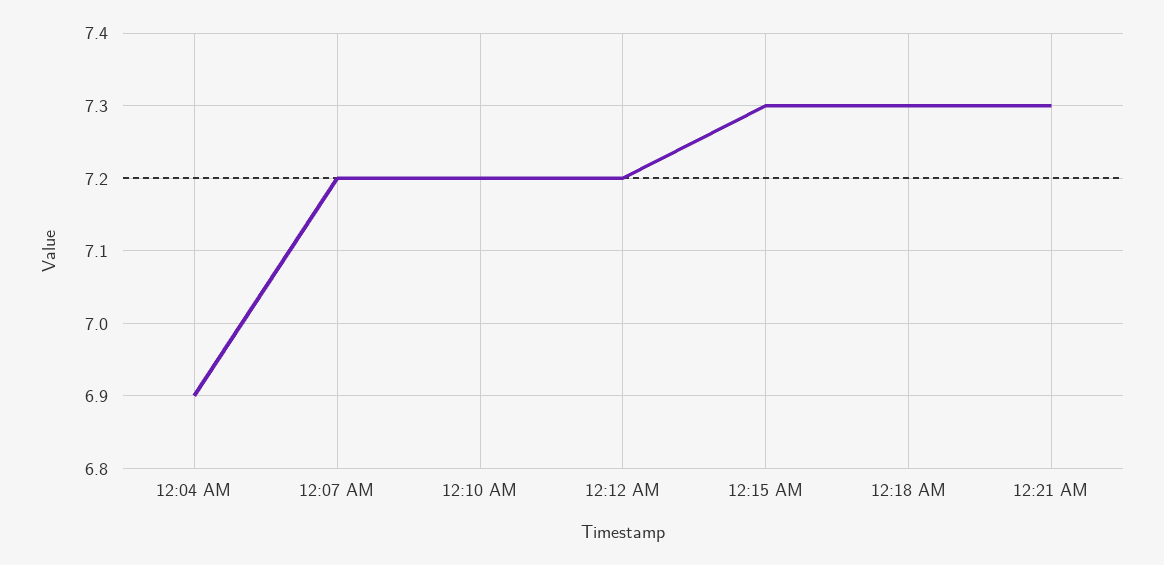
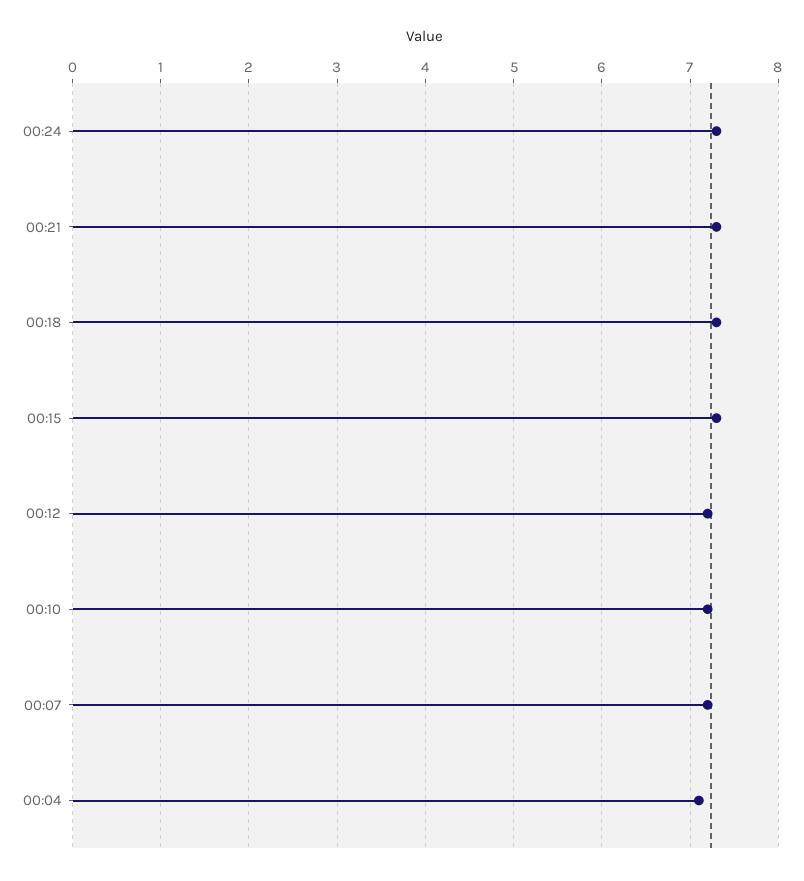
12:04 AM: 6.9 -> 7.1
00:24: none -> 7.3

